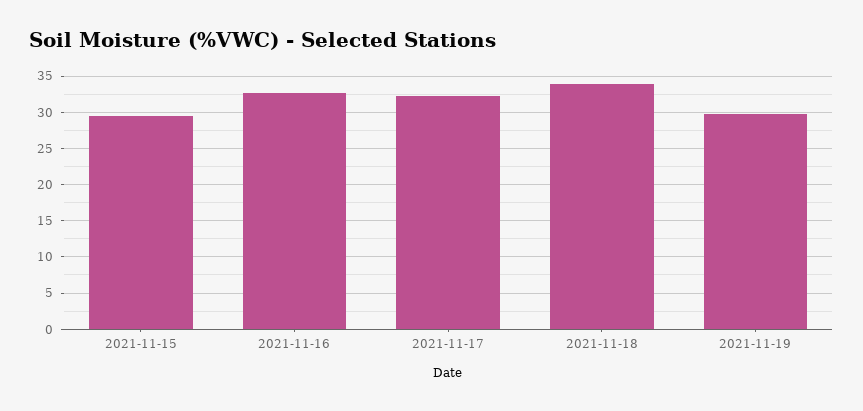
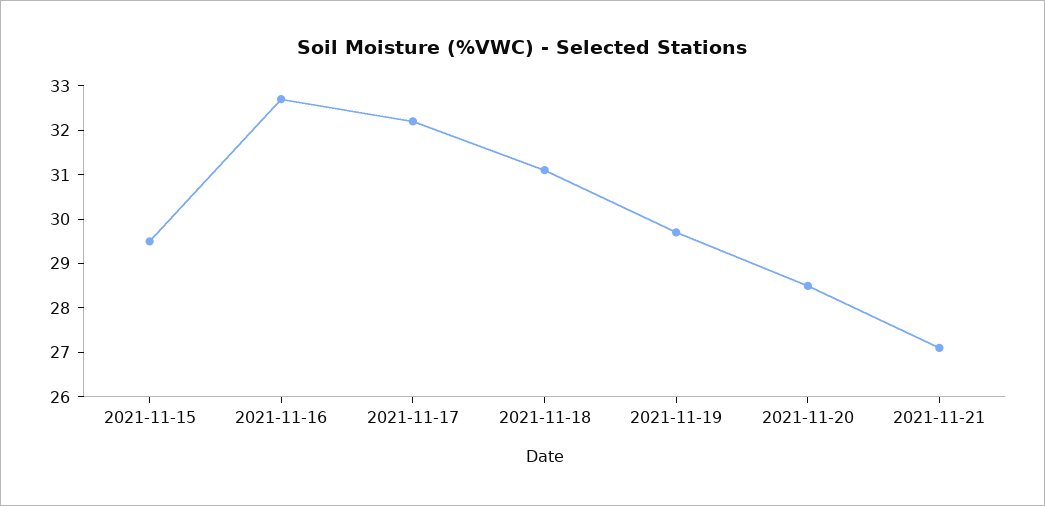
2021-11-18: 34 -> 31
2021-11-20: none -> 28.5
2021-11-21: none -> 27

